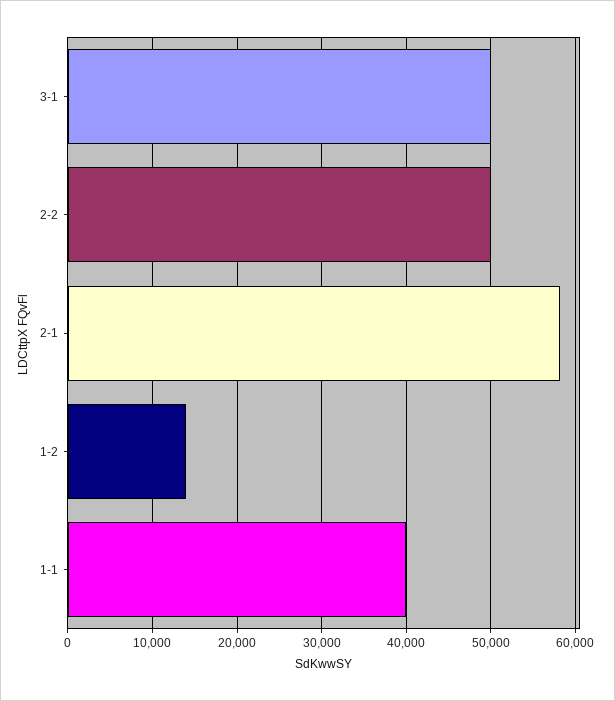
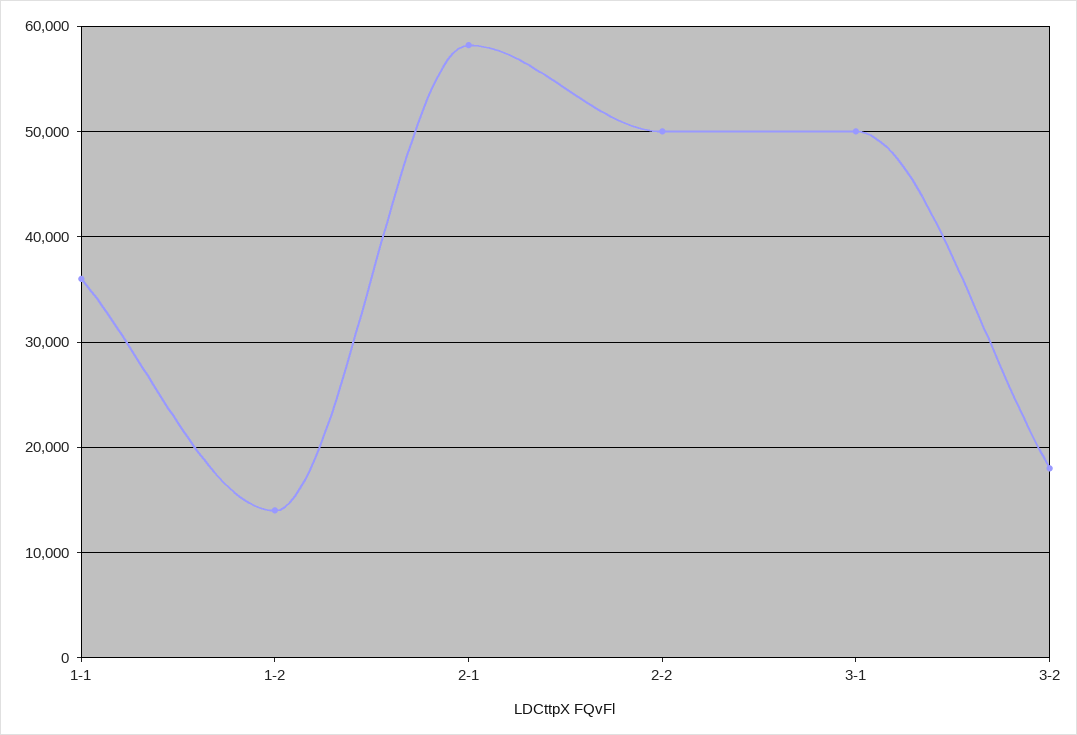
1-1: 40000 -> 36000
3-2: none -> 18000

